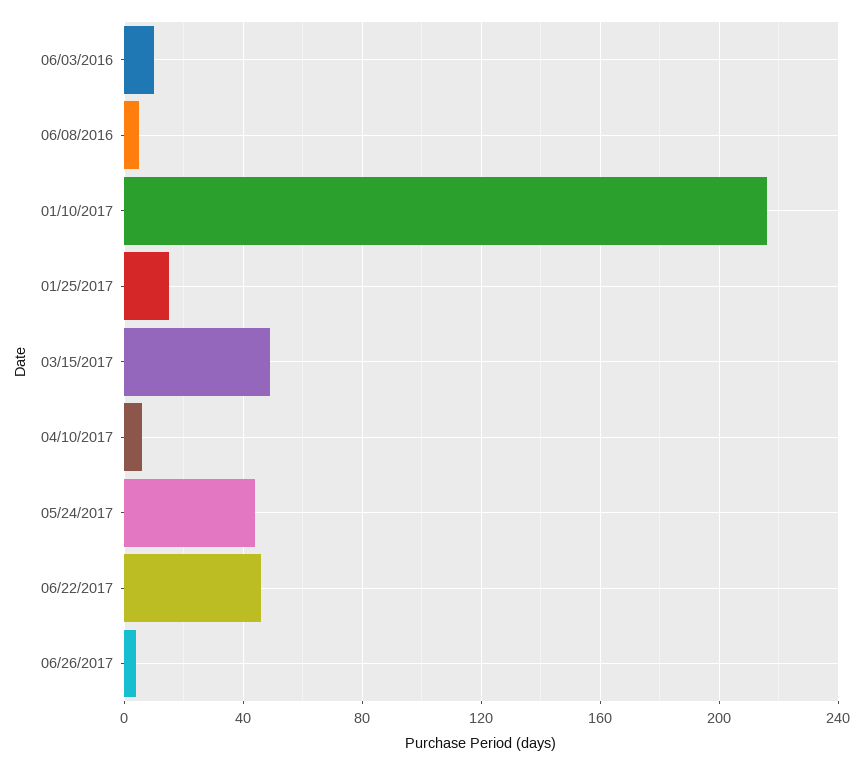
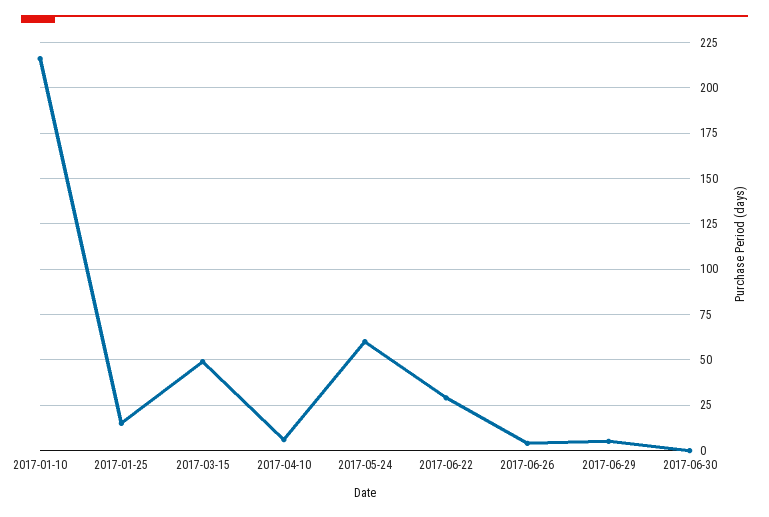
06/03/2016: 10 -> none
06/08/2016: 5 -> none
05/24/2017: 45 -> 60
06/22/2017: 45 -> 30
2017-06-29: none -> 5
2017-06-30: none -> 0

